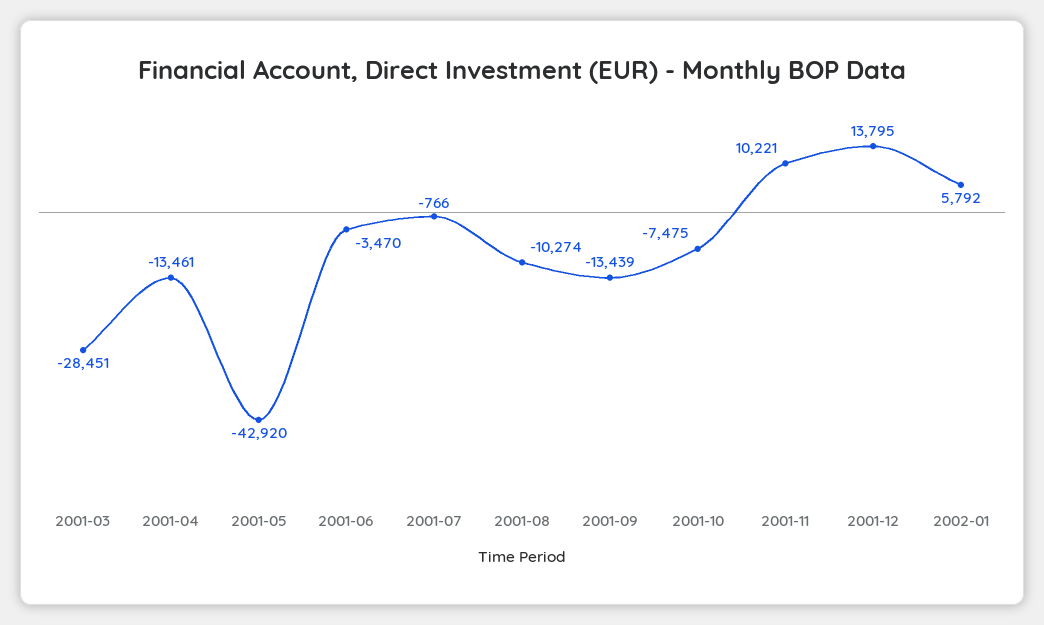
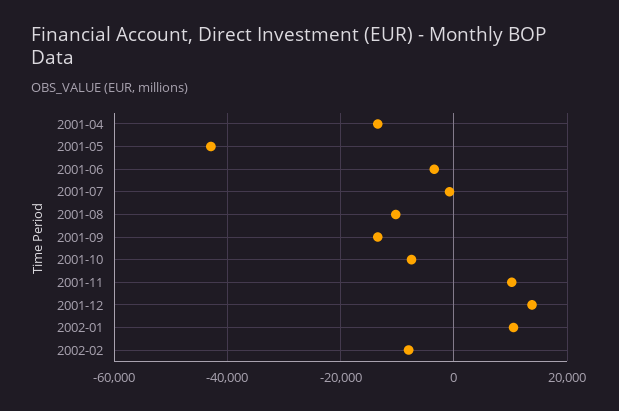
2001-03: -28451 -> none
2002-01: 5792 -> 10000
2002-02: none -> -8000

